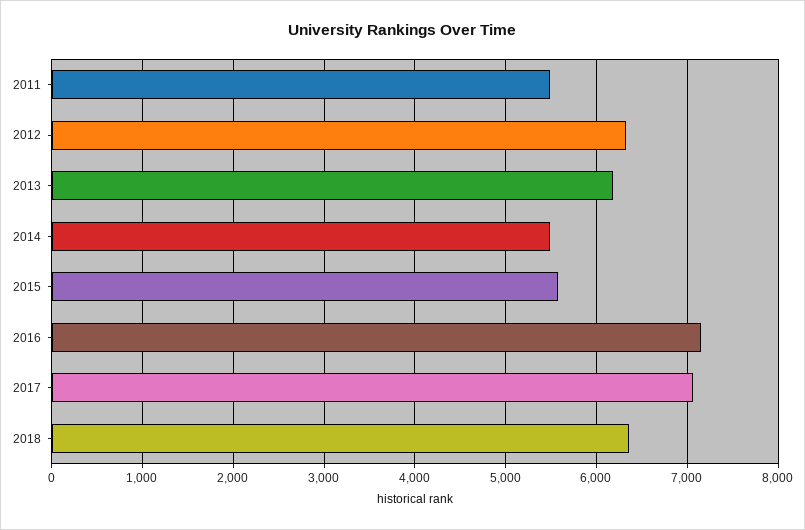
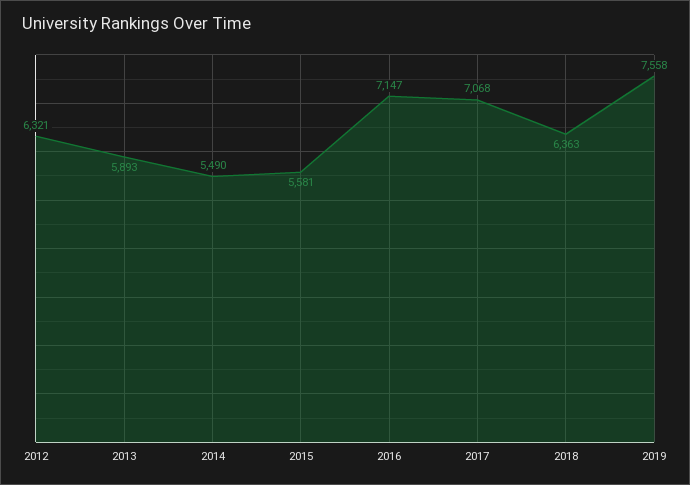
2011: 5500 -> none
2013: 6200 -> 5893
2019: none -> 7558

